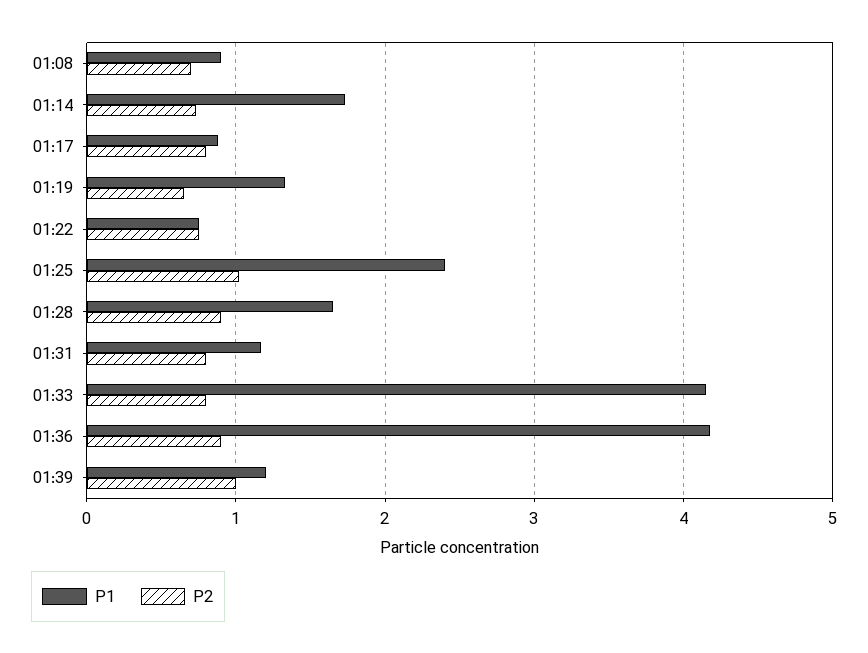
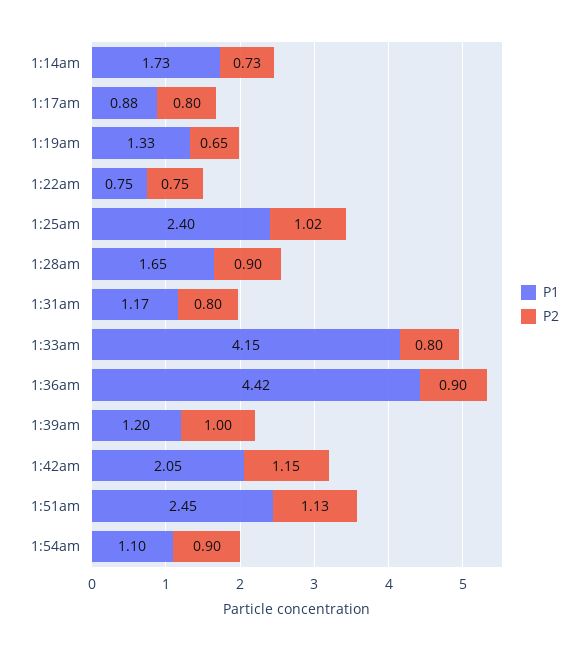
P1, 01:08: 0.9 -> none
P2, 01:08: 0.7 -> none
P1, 01:36: 4.2 -> 4.42
P1, 1:42am: none -> 2.05
P2, 1:42am: none -> 1.15
P1, 1:51am: none -> 2.45
P2, 1:51am: none -> 1.13
P1, 1:54am: none -> 1.1
P2, 1:54am: none -> 0.9

